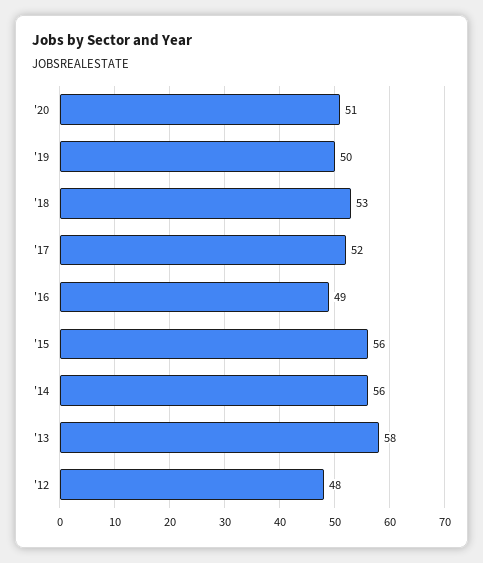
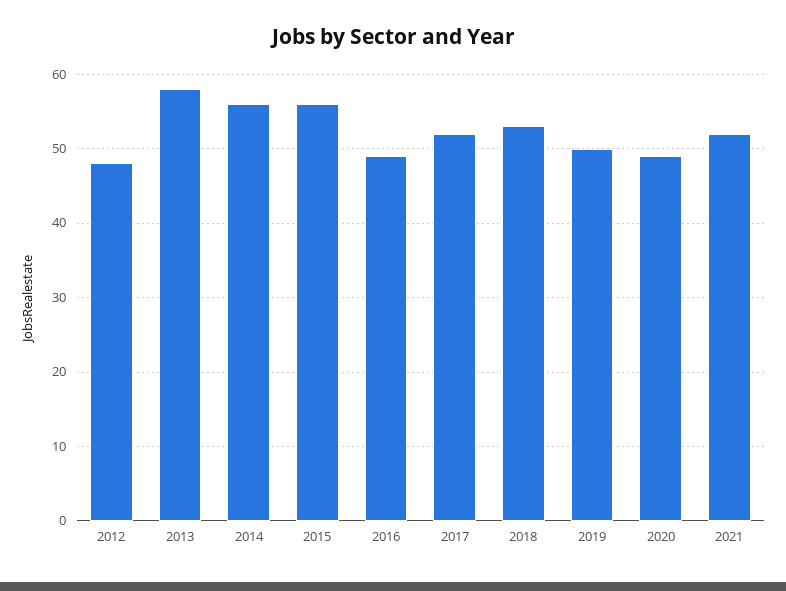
'20: 51 -> 49
2021: none -> 52

